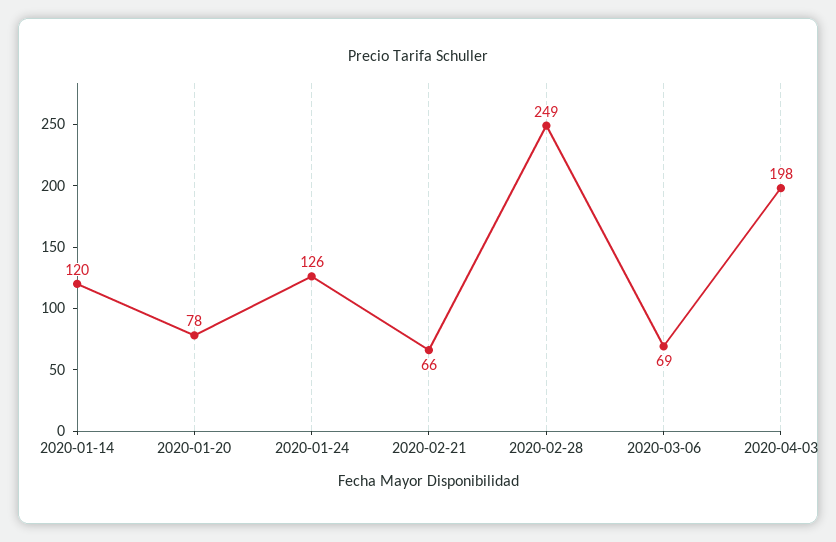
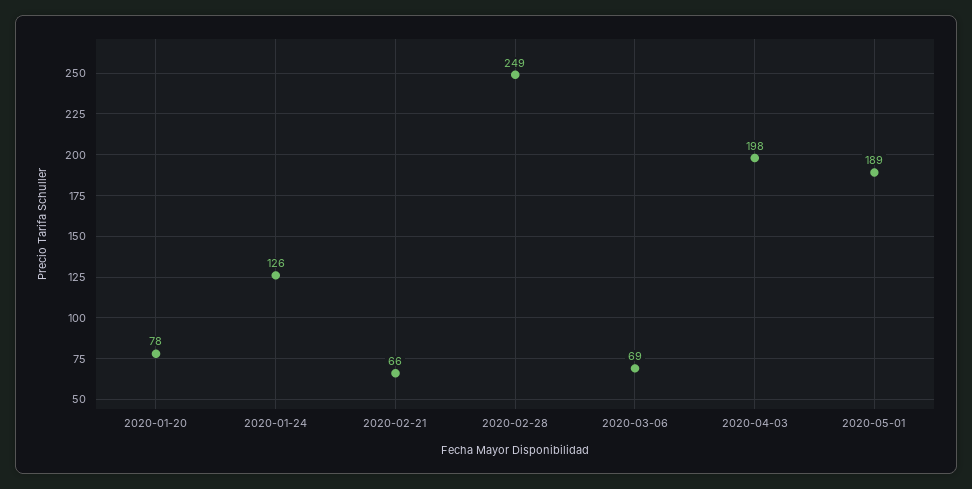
2020-01-14: 120 -> none
2020-05-01: none -> 189

